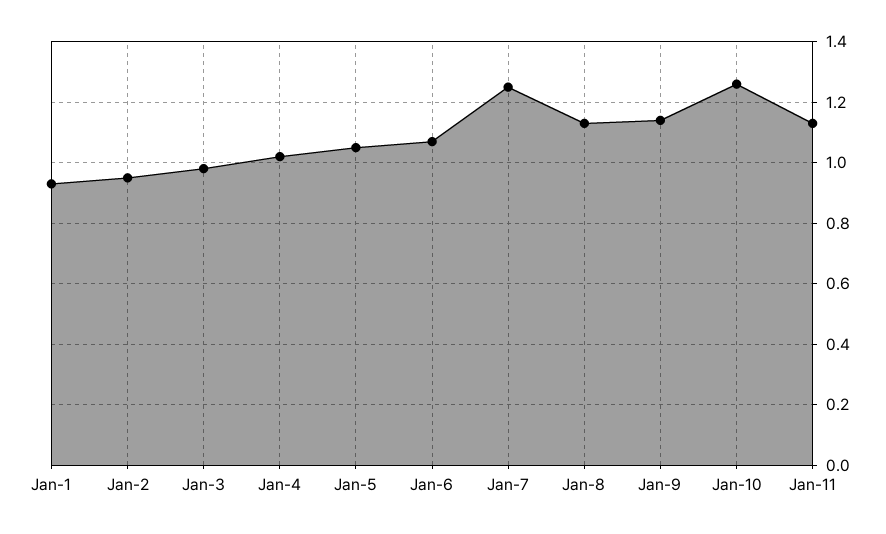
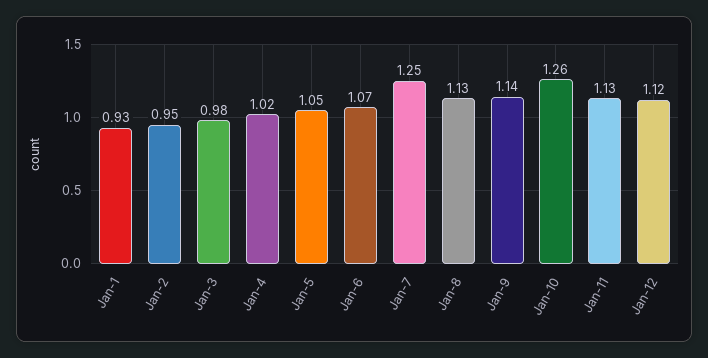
Jan-12: none -> 1.12

